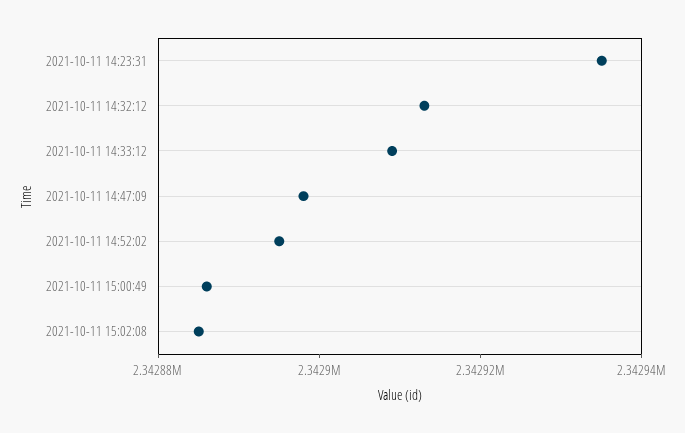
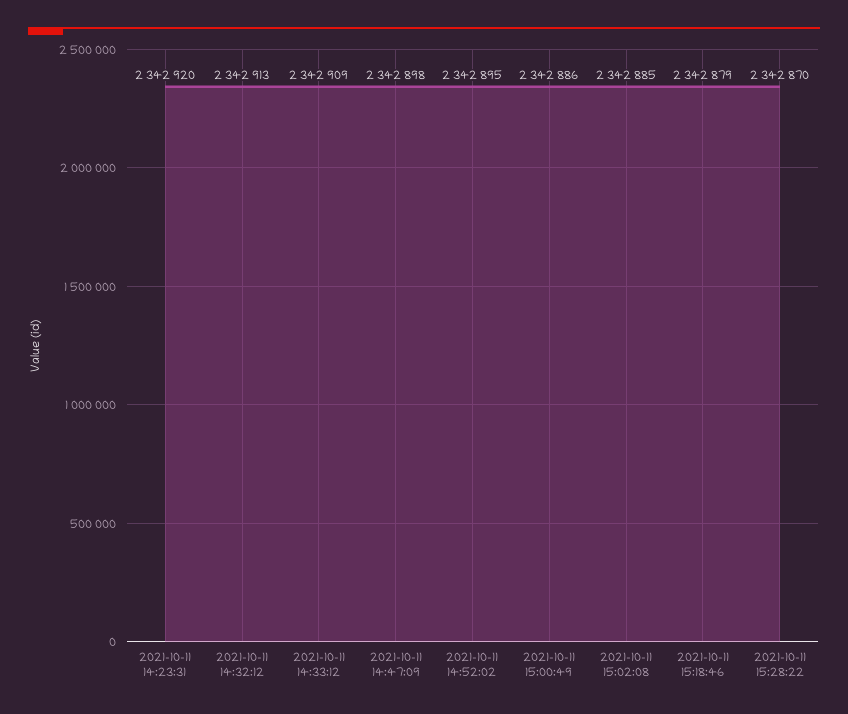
2021-10-11 14:23:31: 2342935 -> 2342920
2021-10-11 15:18:46: none -> 2342879
2021-10-11 15:28:22: none -> 2342870

